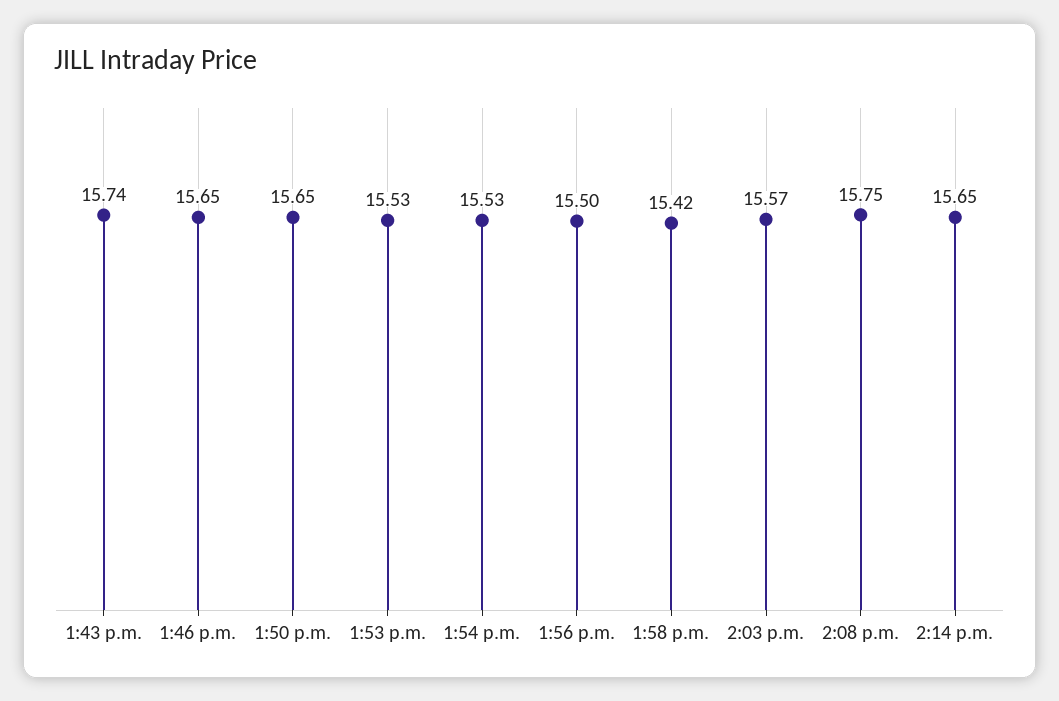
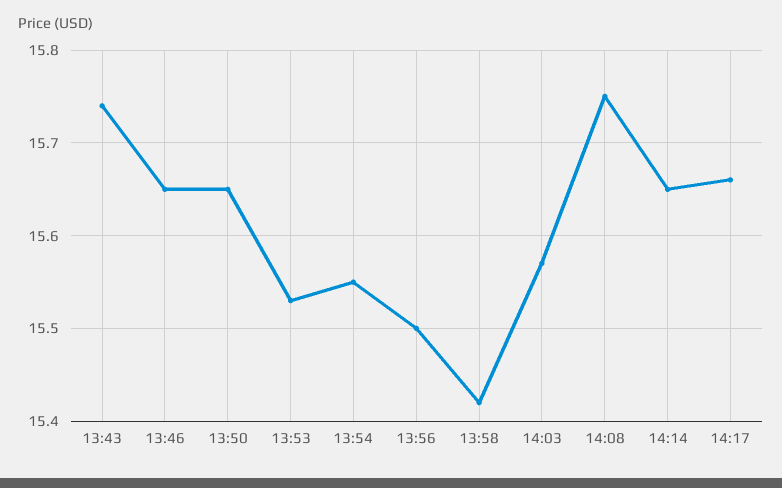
1:54 p.m.: 15.53 -> 15.55
14:17: none -> 15.66

